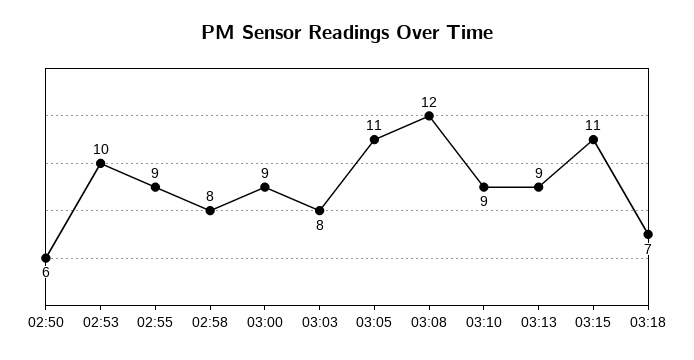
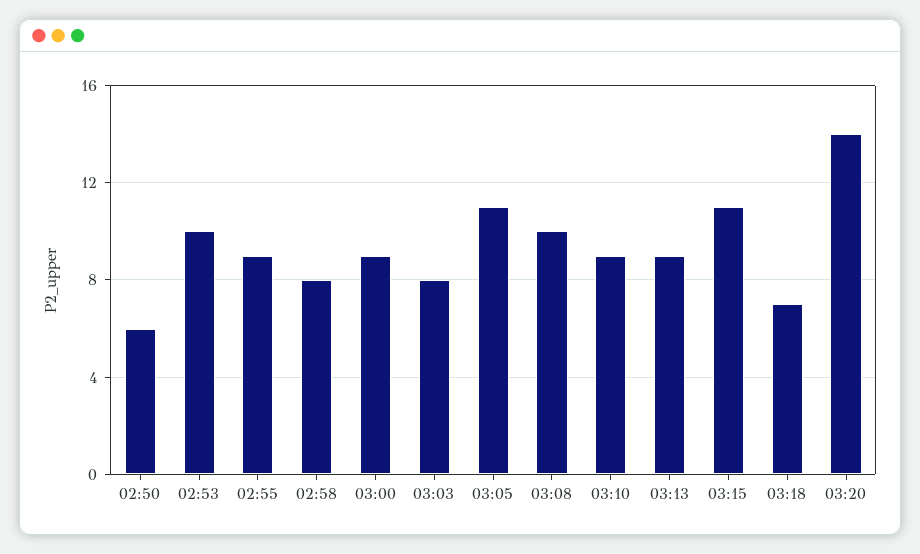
03:08: 12 -> 10
03:20: none -> 14

